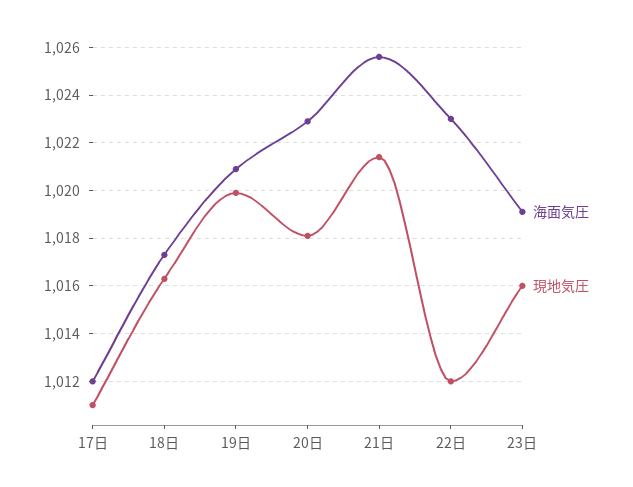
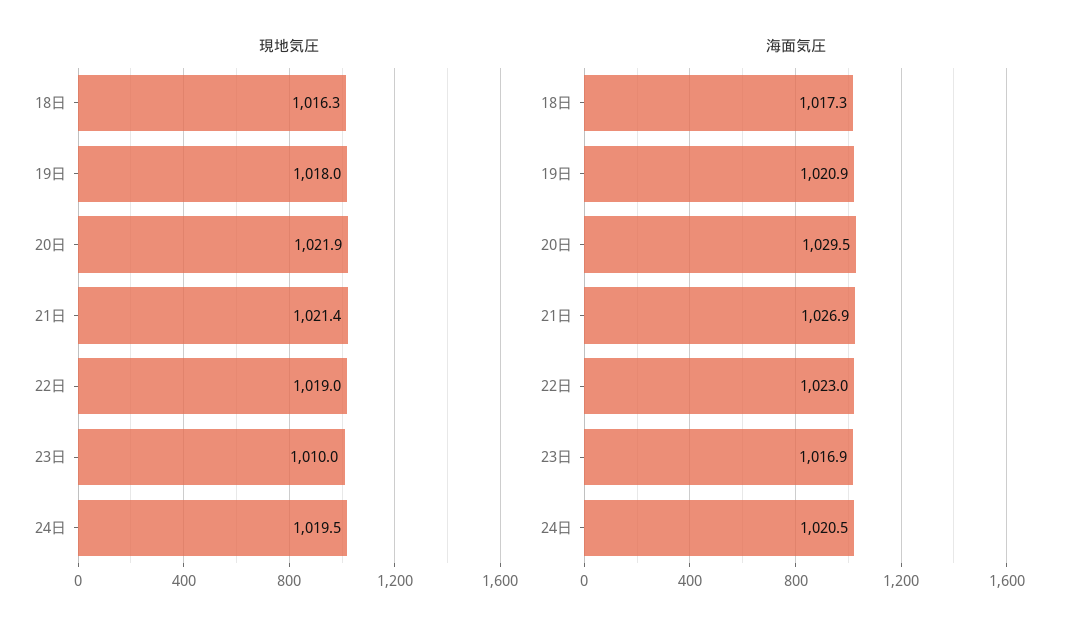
海面気圧, 17日: 1012 -> none
現地気圧, 17日: 1011 -> none
現地気圧, 19日: 1020 -> 1018
海面気圧, 20日: 1023 -> 1029.5
現地気圧, 20日: 1018 -> 1021.9
海面気圧, 21日: 1025.5 -> 1026.9
現地気圧, 22日: 1012 -> 1019
海面気圧, 23日: 1019 -> 1016.9
現地気圧, 23日: 1016 -> 1010
現地気圧, 24日: none -> 1019.5
海面気圧, 24日: none -> 1020.5

